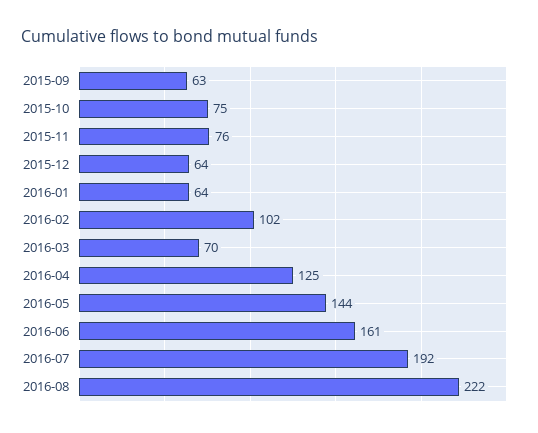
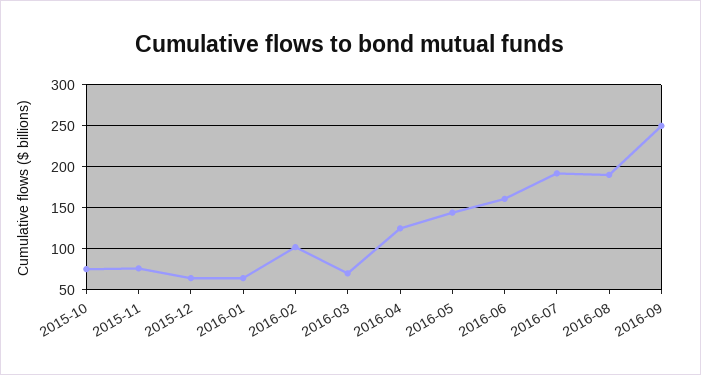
2015-09: 63 -> none
2016-08: 222 -> 190
2016-09: none -> 250

